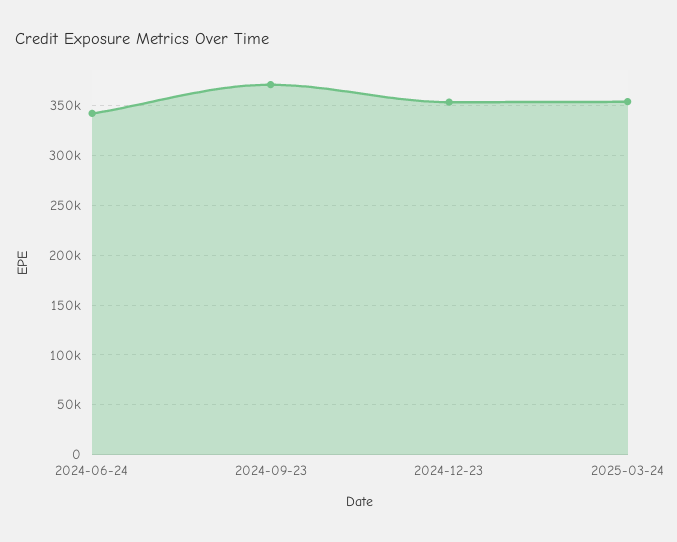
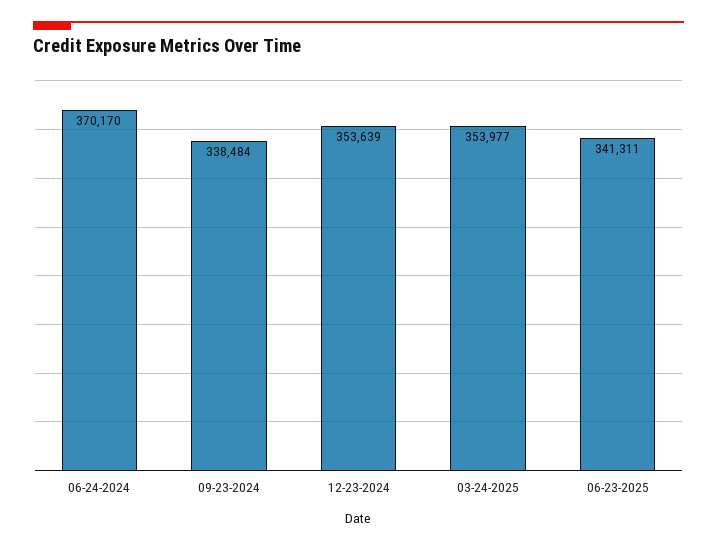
2024-06-24: 340000 -> 370170
2024-09-23: 370000 -> 338484
06-23-2025: none -> 341311

